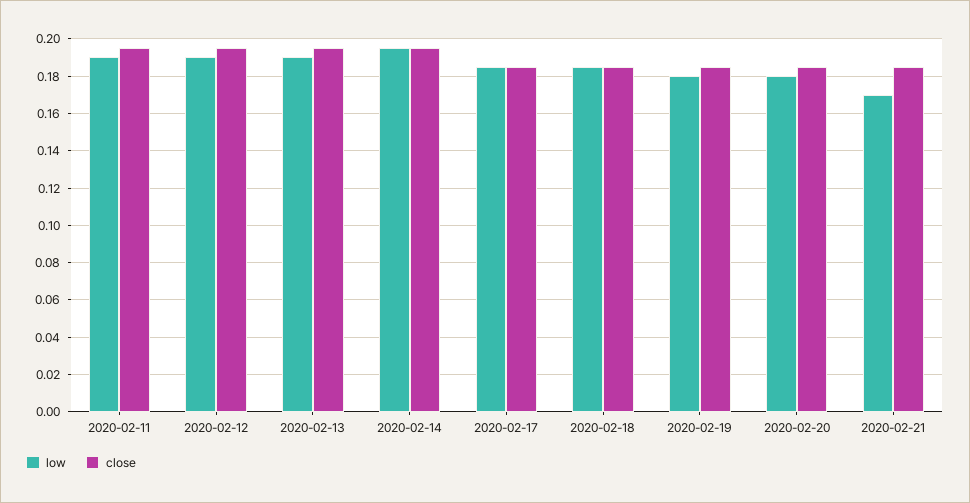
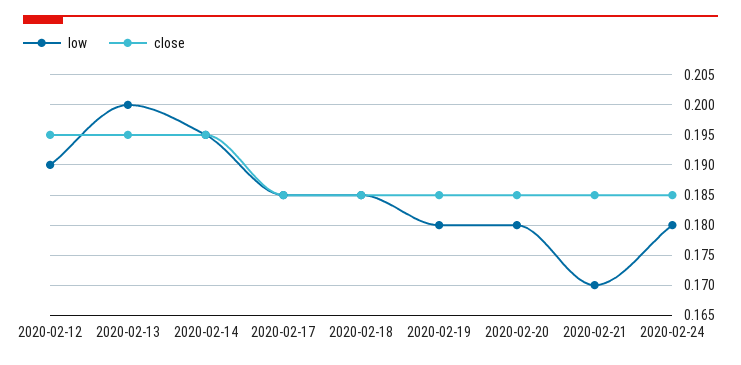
low, 2020-02-11: 0.19 -> none
close, 2020-02-11: 0.195 -> none
low, 2020-02-13: 0.19 -> 0.2
low, 2020-02-24: none -> 0.18
close, 2020-02-24: none -> 0.185

